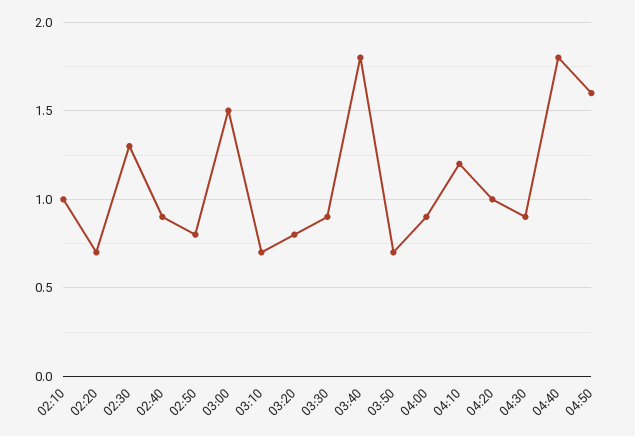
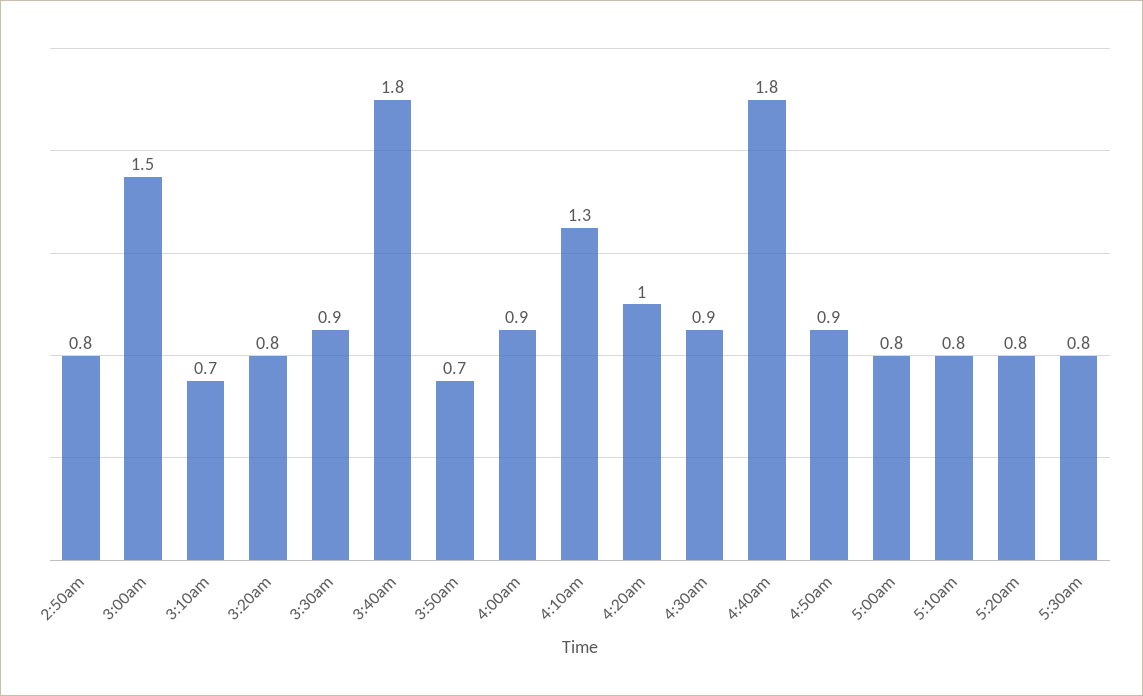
02:10: 1 -> none
02:20: 0.7 -> none
02:30: 1.3 -> none
02:40: 0.9 -> none
04:10: 1.2 -> 1.3
04:50: 1.6 -> 0.9
5:00am: none -> 0.8
5:10am: none -> 0.8
5:20am: none -> 0.8
5:30am: none -> 0.8

